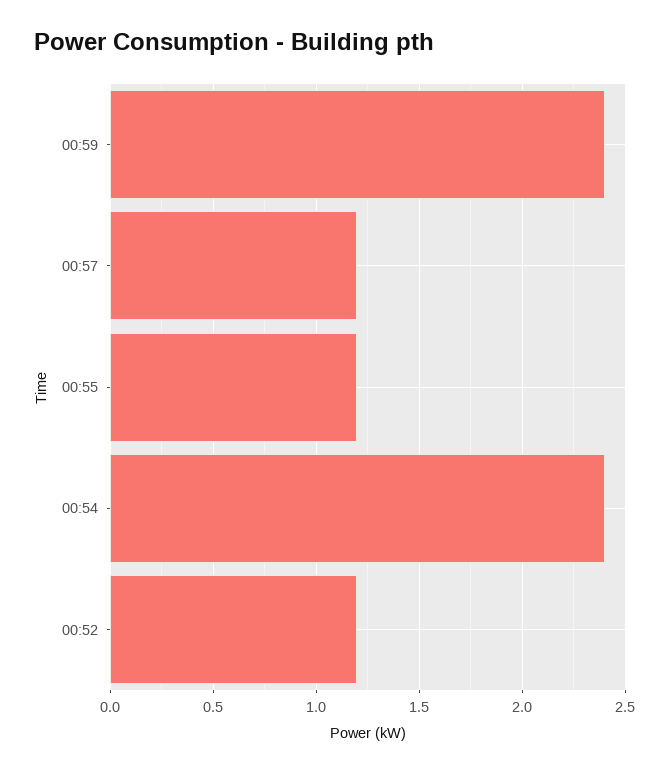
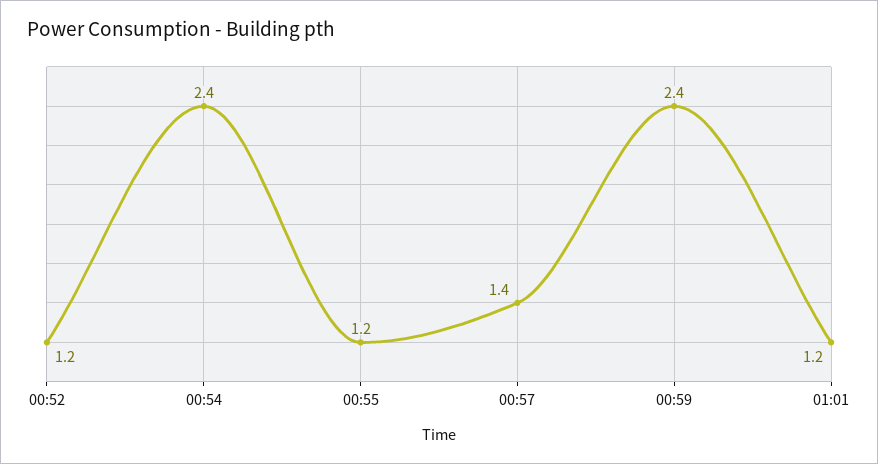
00:57: 1.2 -> 1.4
01:01: none -> 1.2

